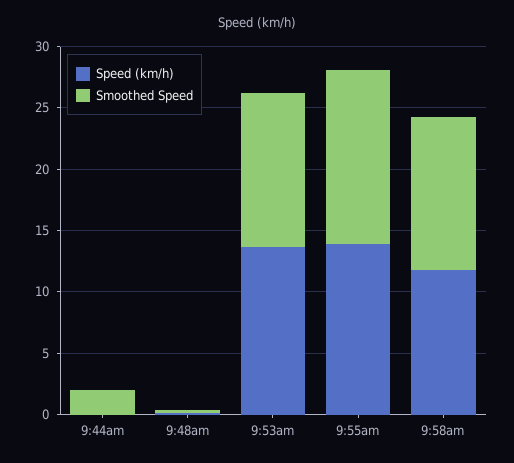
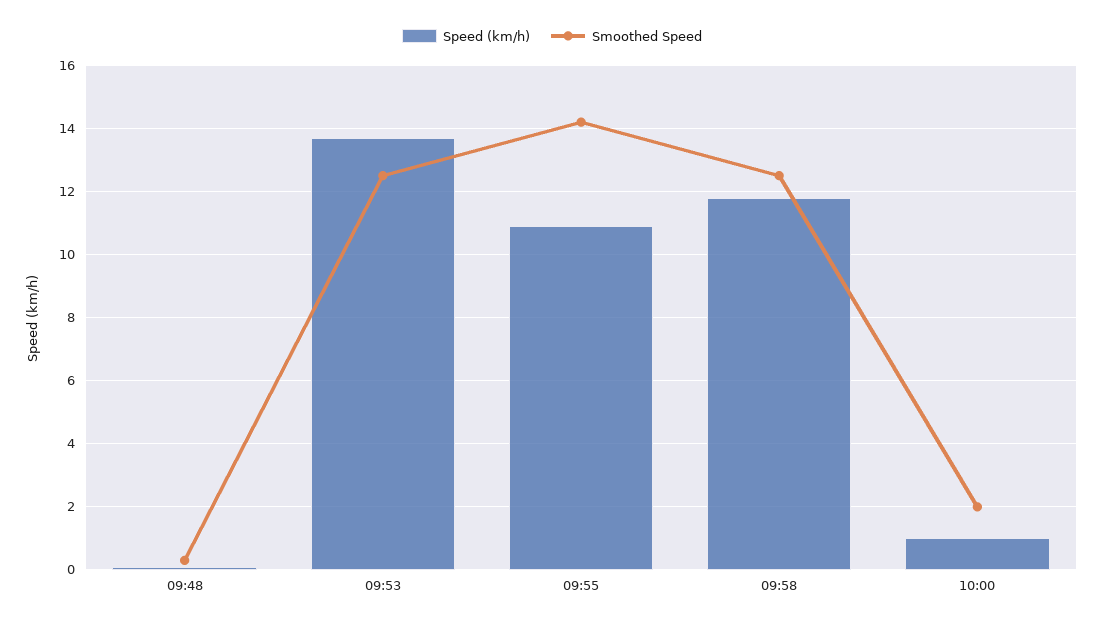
Speed (km/h), 9:44am: 0 -> none
Smoothed Speed, 9:44am: 2 -> none
Speed (km/h), 9:55am: 14 -> 11
Speed (km/h), 10:00: none -> 1
Smoothed Speed, 10:00: none -> 2

